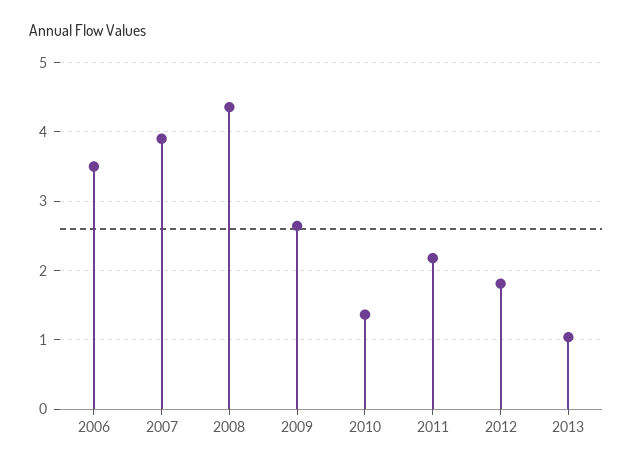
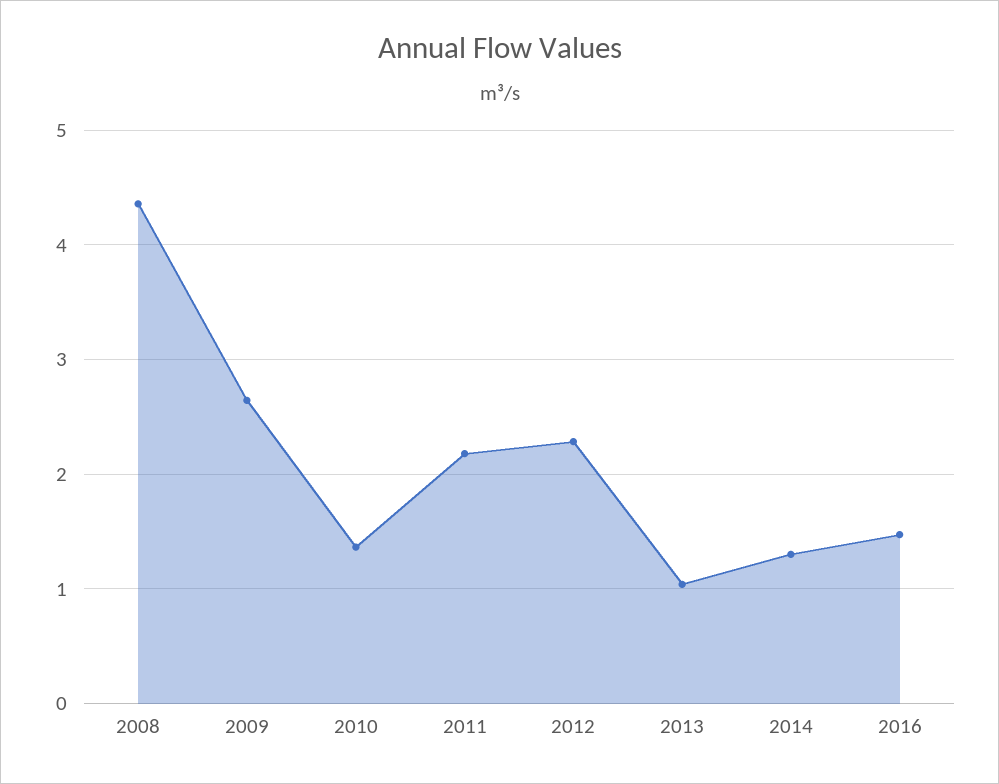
2006: 3.5 -> none
2007: 3.9 -> none
2012: 1.8 -> 2.3
2014: none -> 1.3
2016: none -> 1.5

